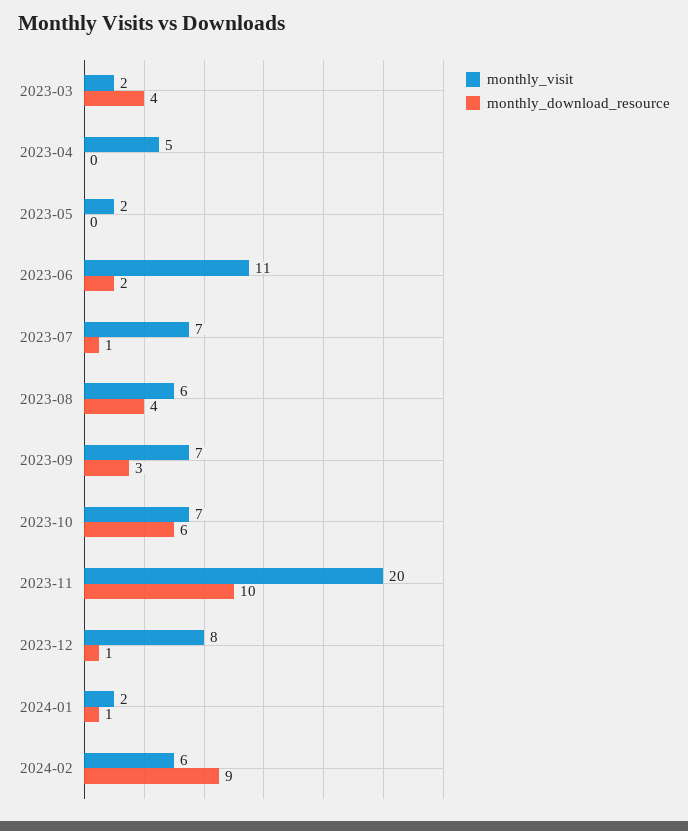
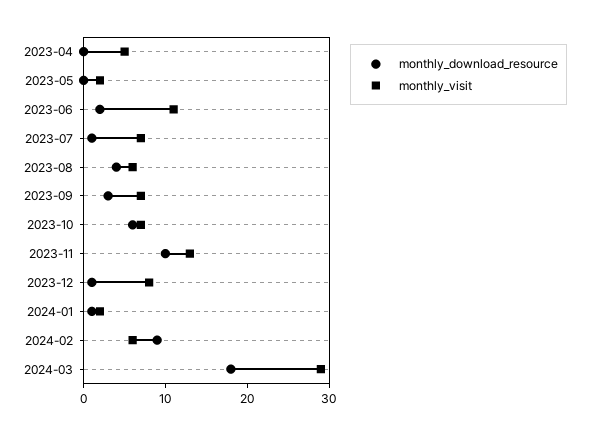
monthly_visit, 2023-03: 2 -> none
monthly_download_resource, 2023-03: 4 -> none
monthly_visit, 2023-11: 20 -> 13
monthly_download_resource, 2024-03: none -> 18
monthly_visit, 2024-03: none -> 29

